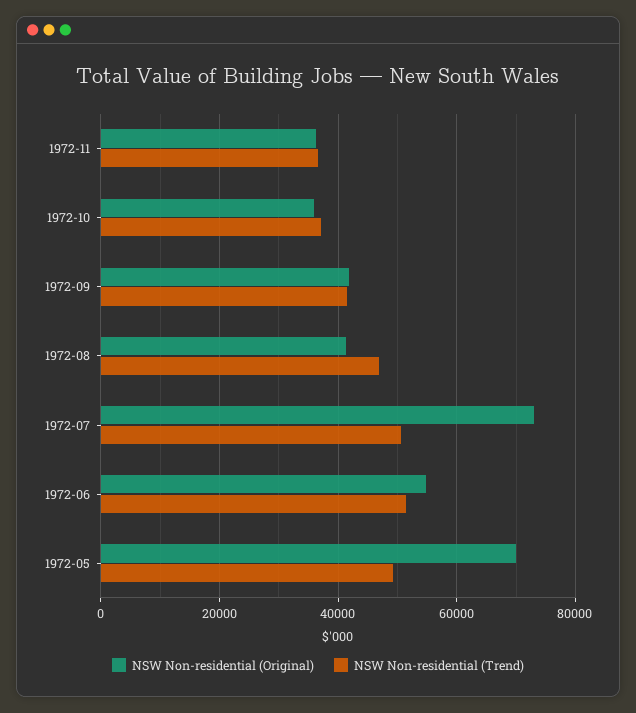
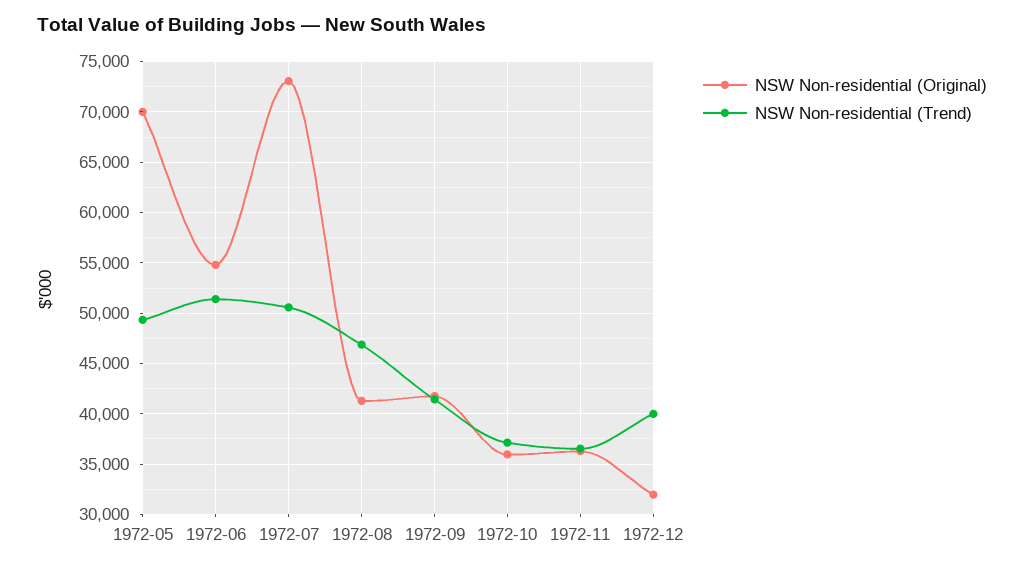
NSW Non-residential (Original), 1972-12: none -> 32000
NSW Non-residential (Trend), 1972-12: none -> 40000

